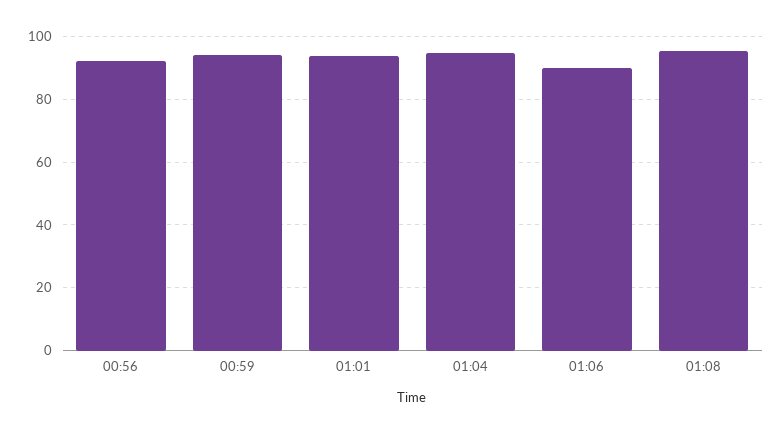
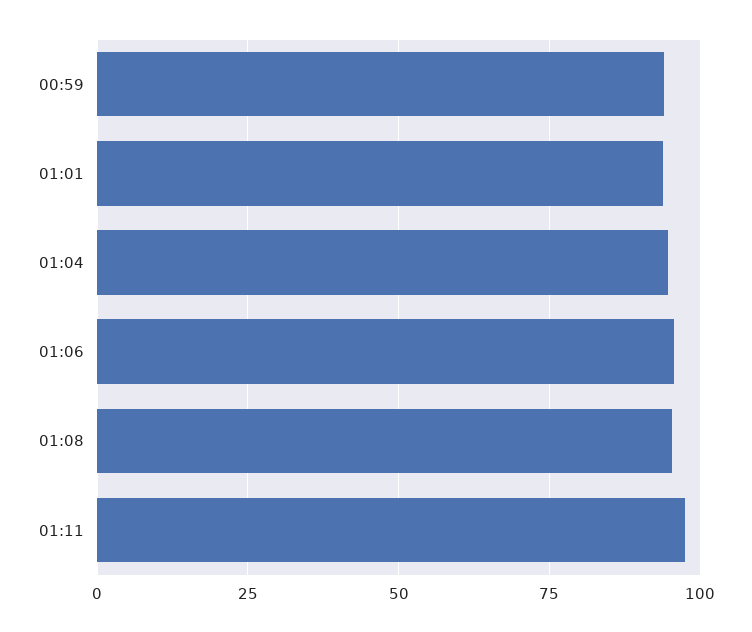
00:56: 92 -> none
01:06: 90 -> 95
01:11: none -> 97.5

